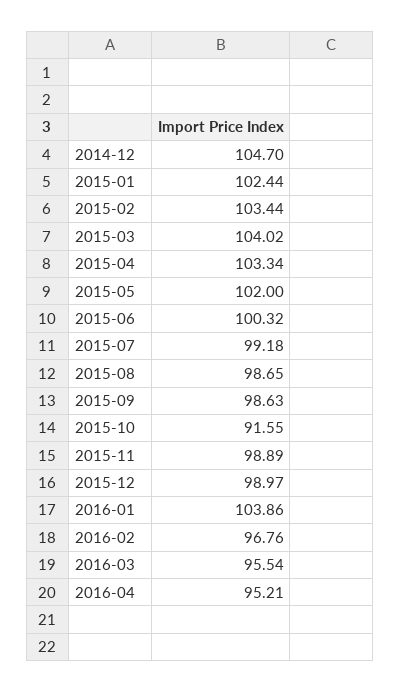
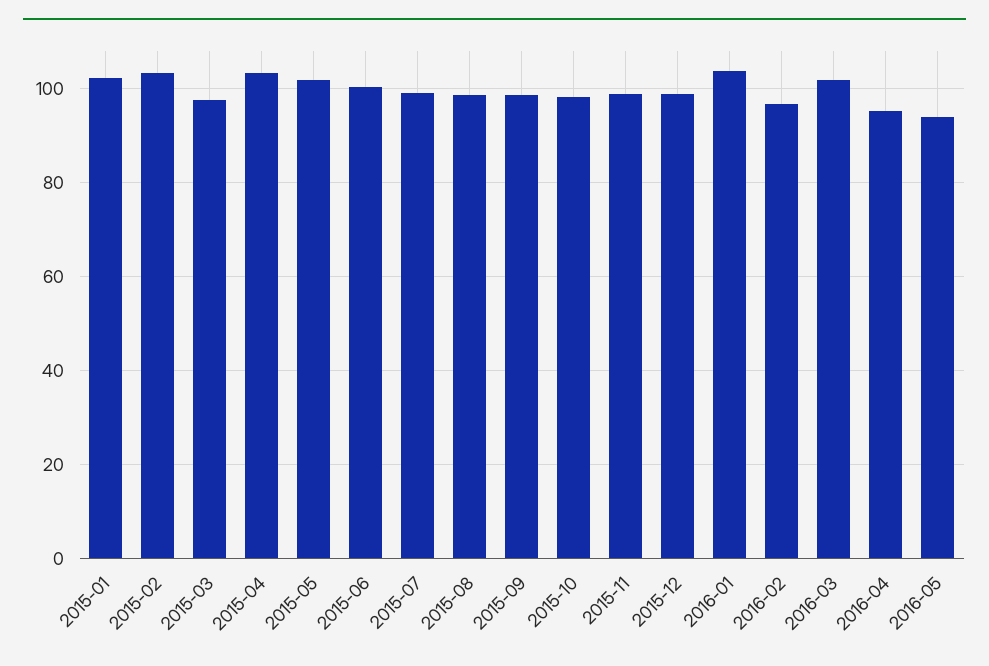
2014-12: 104.7 -> none
2015-03: 104.02 -> 98
2015-10: 91.55 -> 98
2016-03: 95.54 -> 102
2016-05: none -> 94

